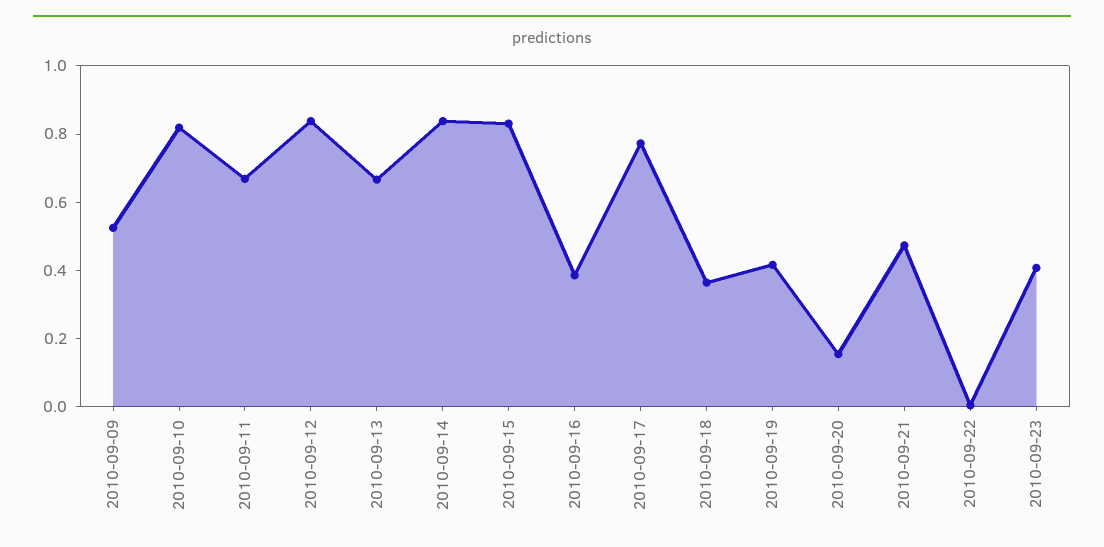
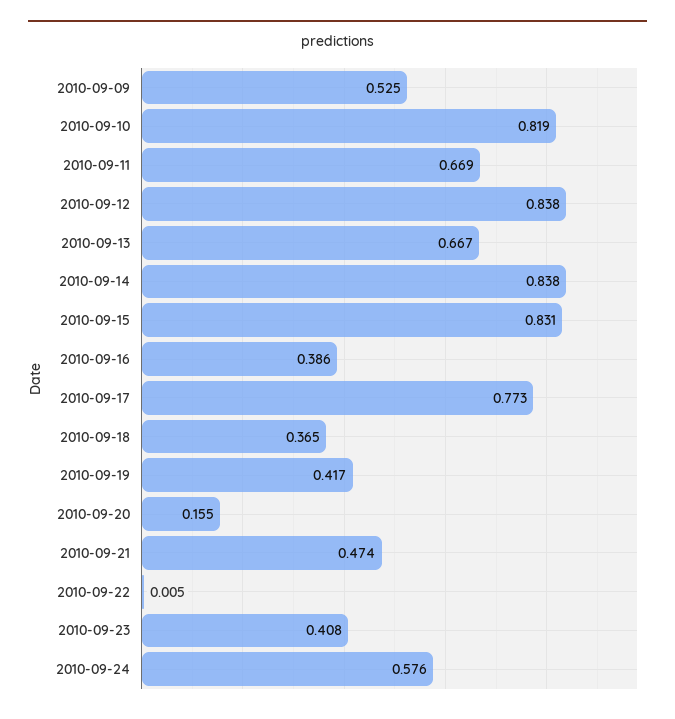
2010-09-24: none -> 0.576

